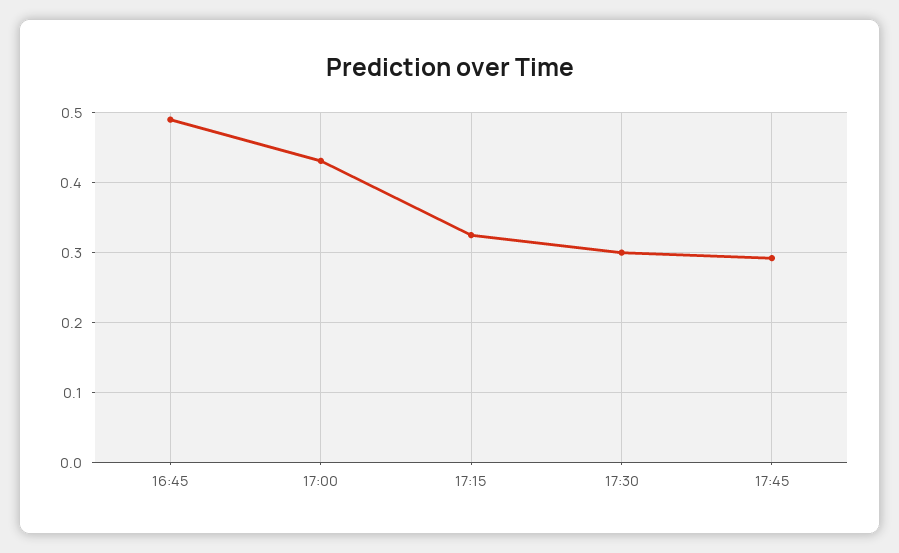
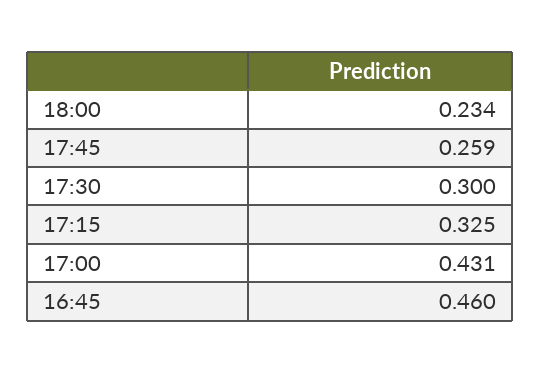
16:45: 0.49 -> 0.46
17:45: 0.29 -> 0.259
18:00: none -> 0.234

